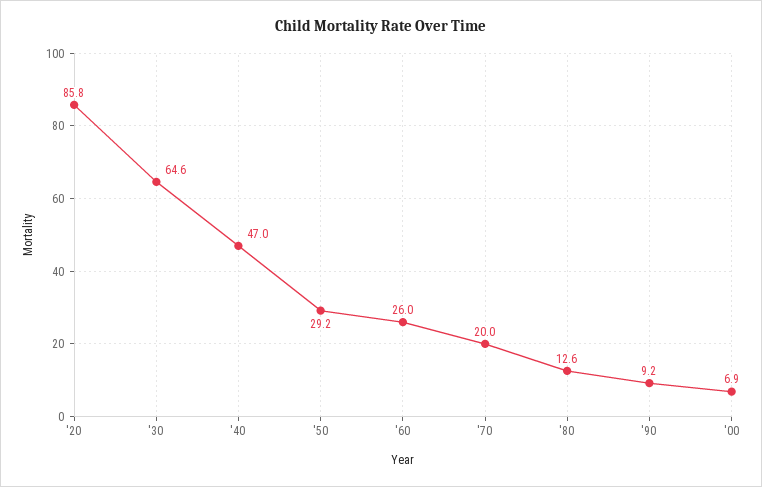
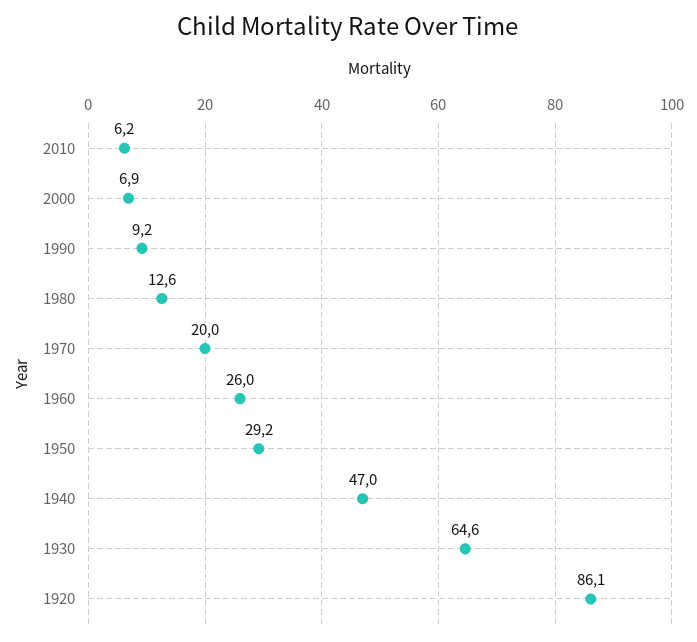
'20: 85.8 -> 86.1
2010: none -> 6.2

